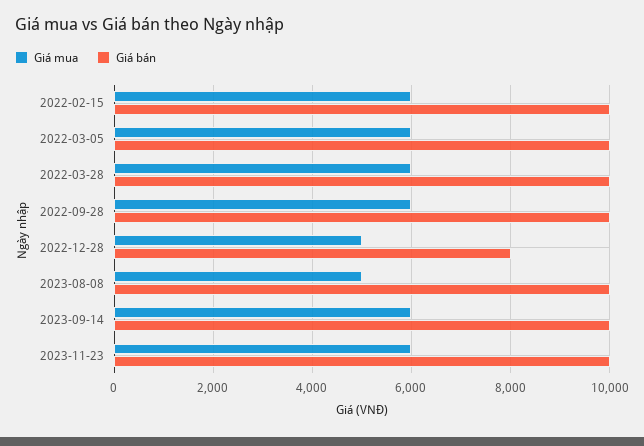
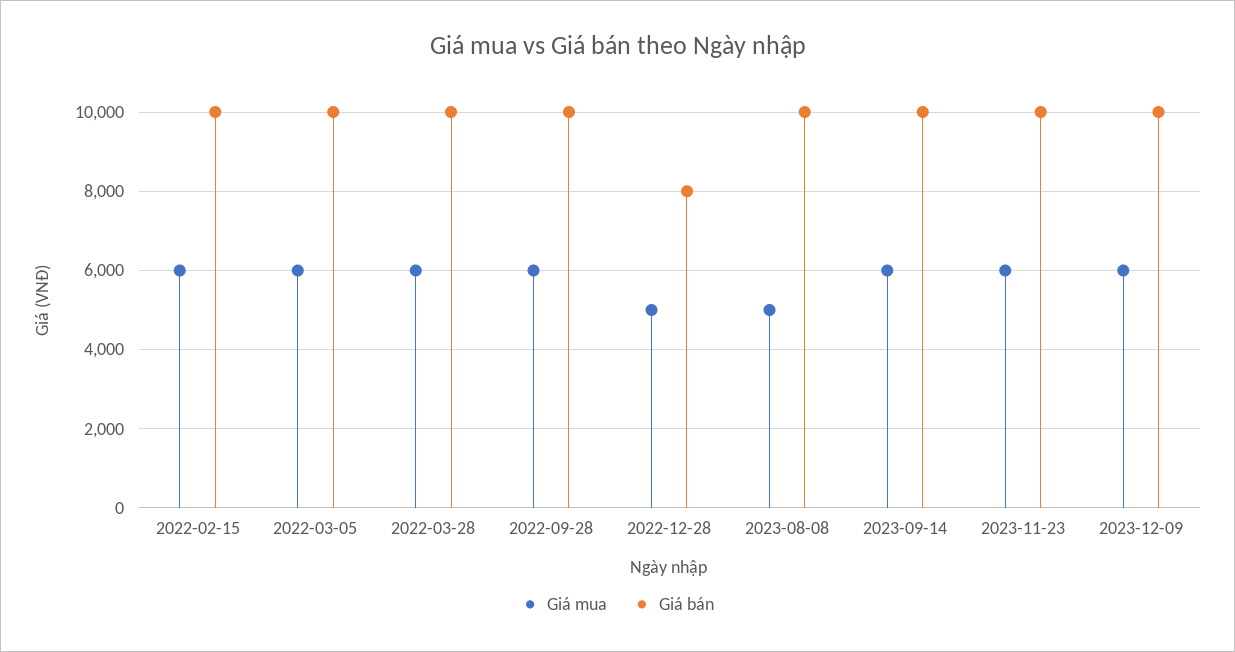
Giá mua, 2023-12-09: none -> 6000
Giá bán, 2023-12-09: none -> 10000

